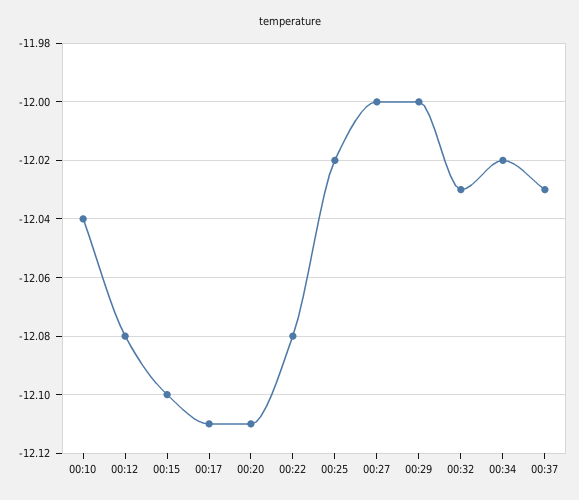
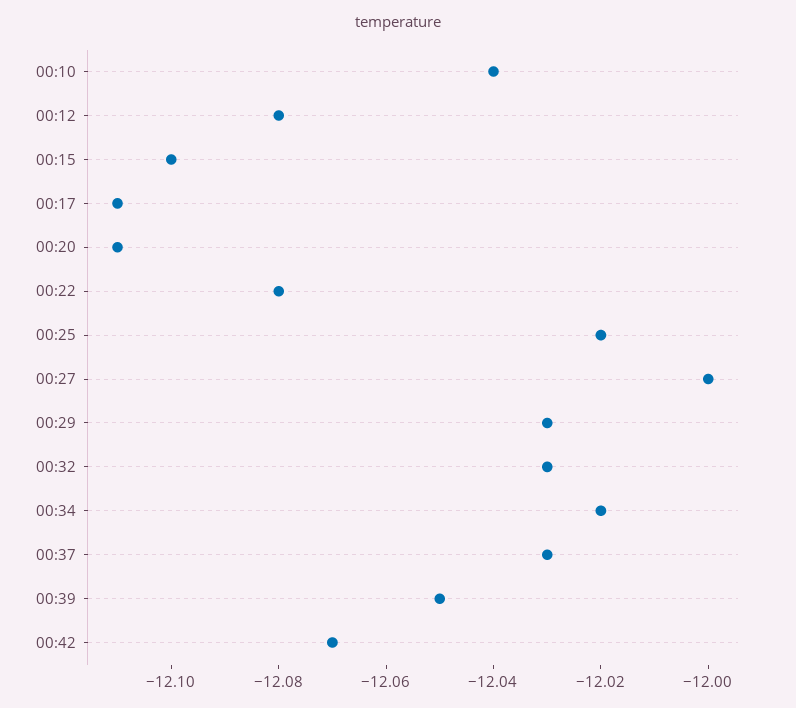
00:29: -12 -> -12.03
00:39: none -> -12.05
00:42: none -> -12.07

